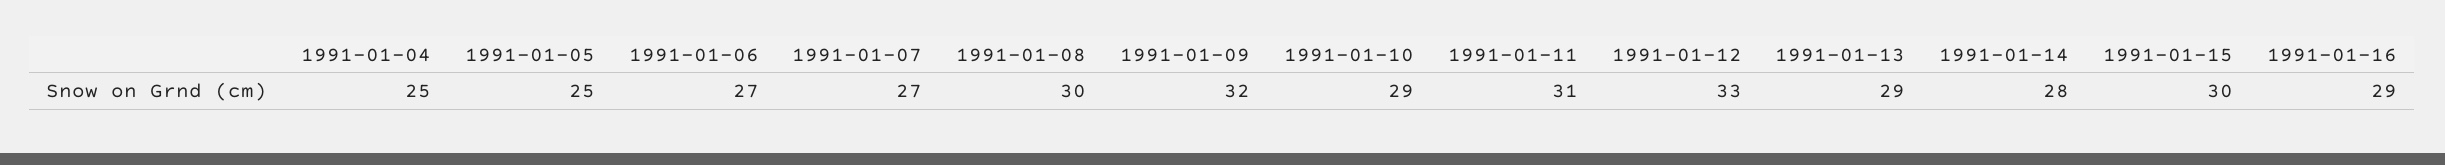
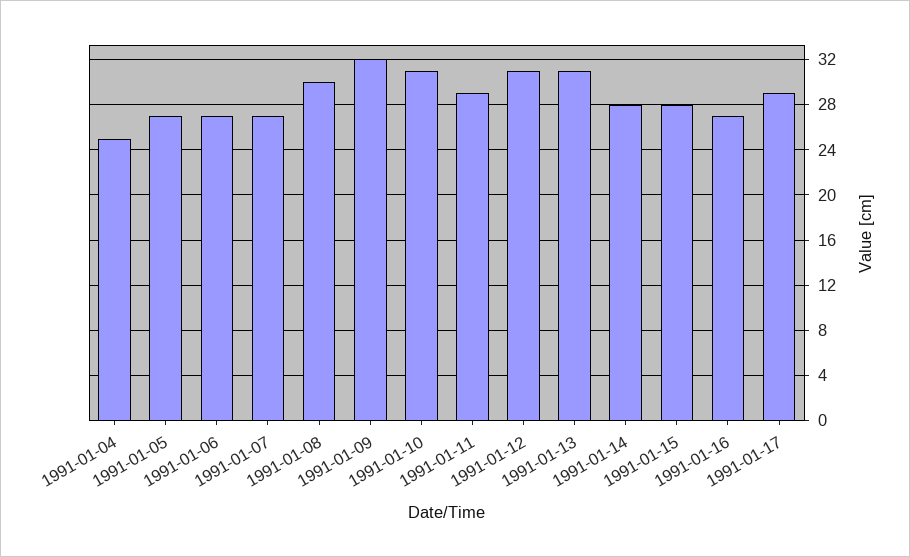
1991-01-05: 25 -> 27
1991-01-10: 29 -> 31
1991-01-11: 31 -> 29
1991-01-12: 33 -> 31
1991-01-13: 29 -> 31
1991-01-15: 30 -> 28
1991-01-16: 29 -> 27
1991-01-17: none -> 29

